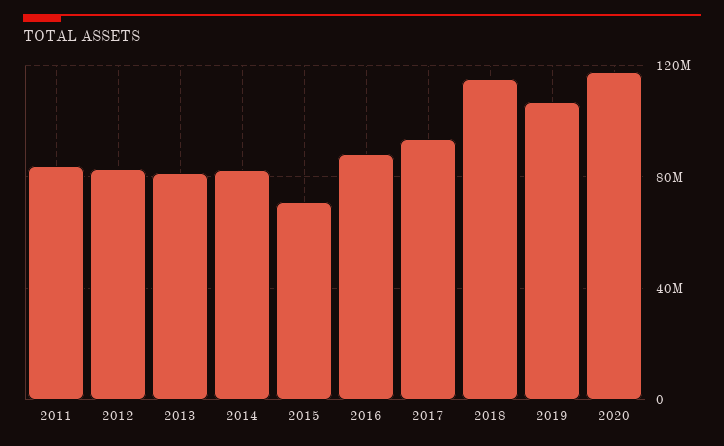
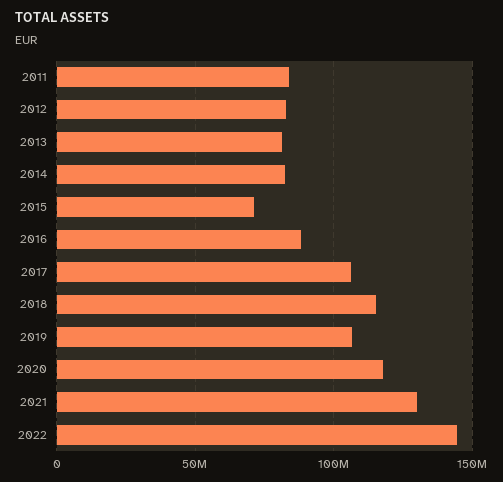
2017: 95000000 -> 105000000
2021: none -> 130000000
2022: none -> 145000000

